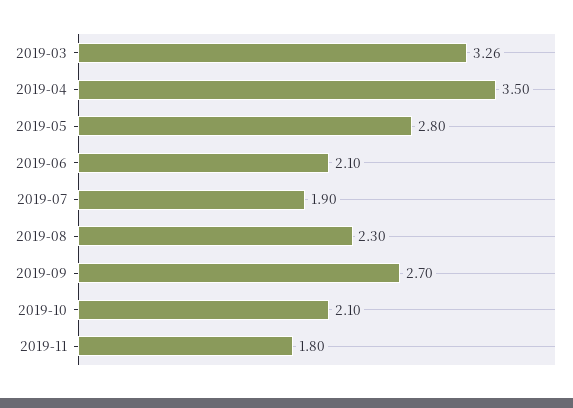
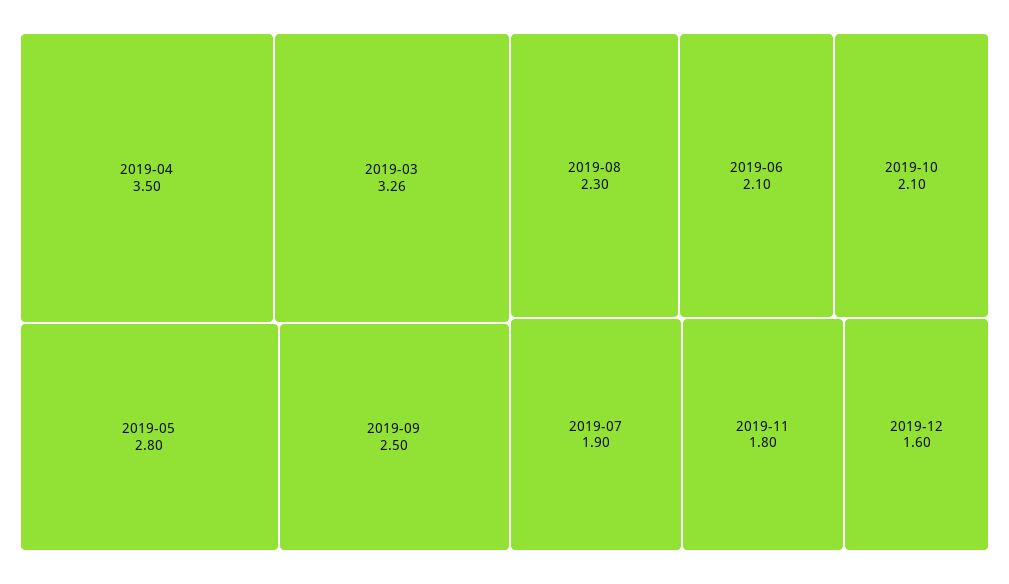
2019-09: 2.7 -> 2.5
2019-12: none -> 1.6

